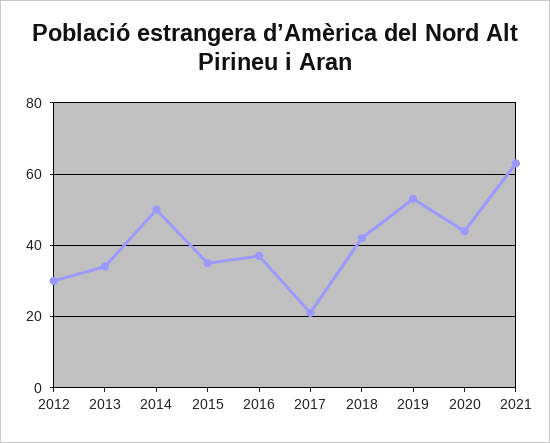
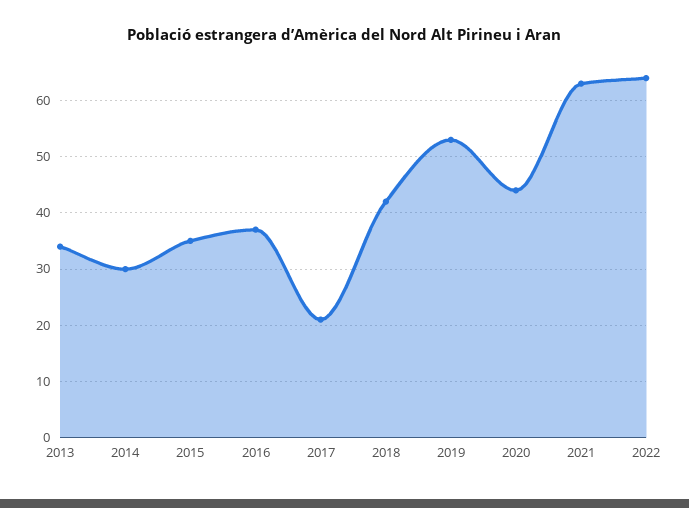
2012: 30 -> none
2014: 50 -> 30
2022: none -> 65

